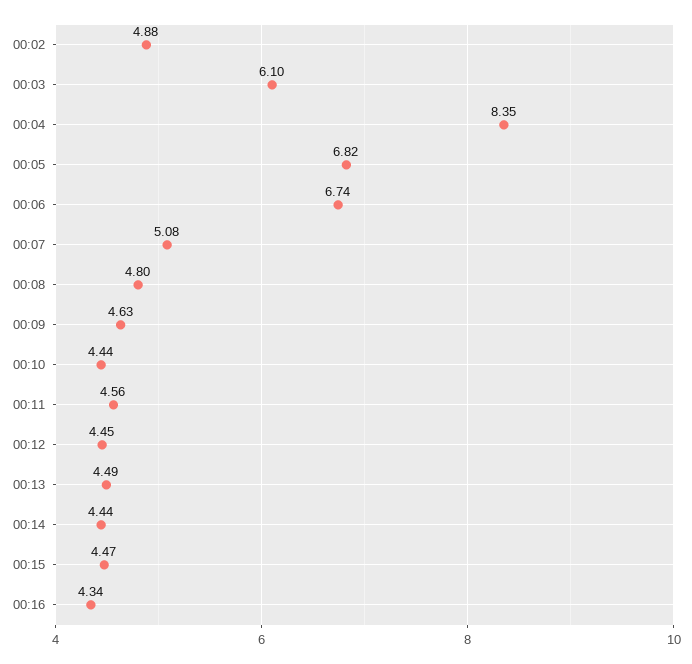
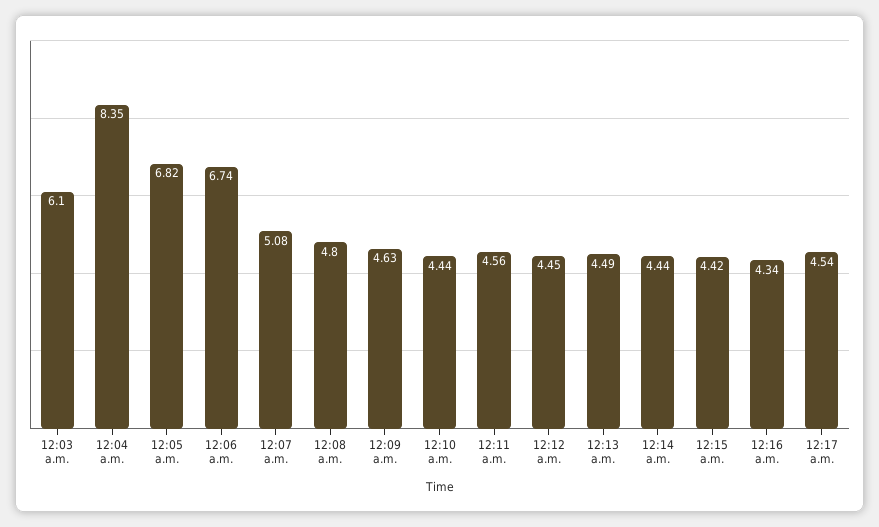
00:02: 4.88 -> none
00:15: 4.47 -> 4.42
12:17 a.m.: none -> 4.54

